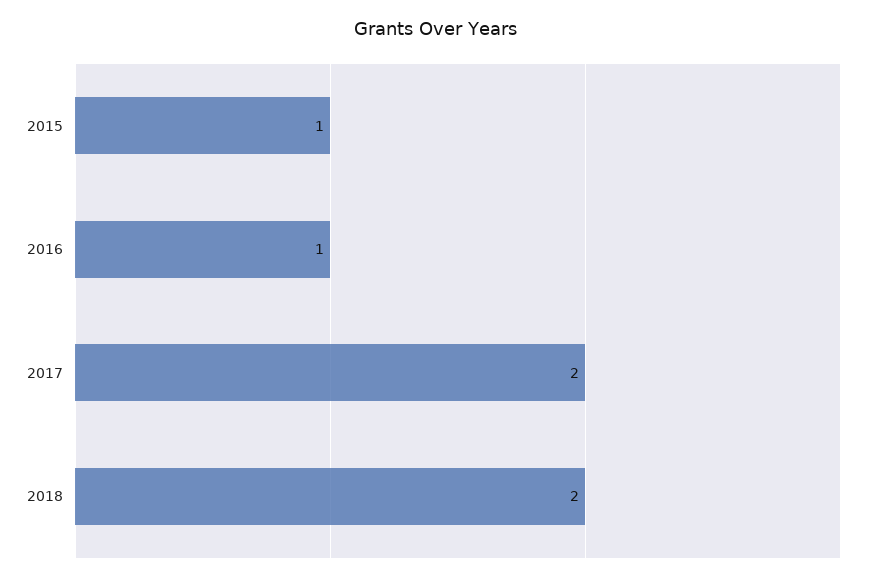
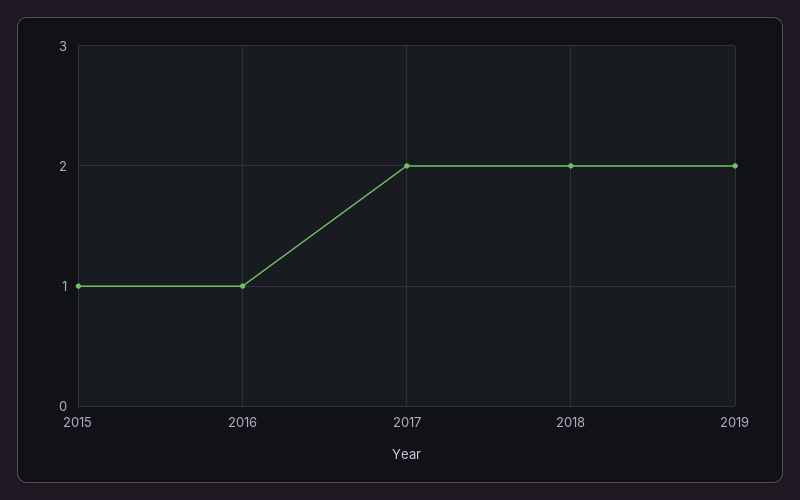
2019: none -> 2

